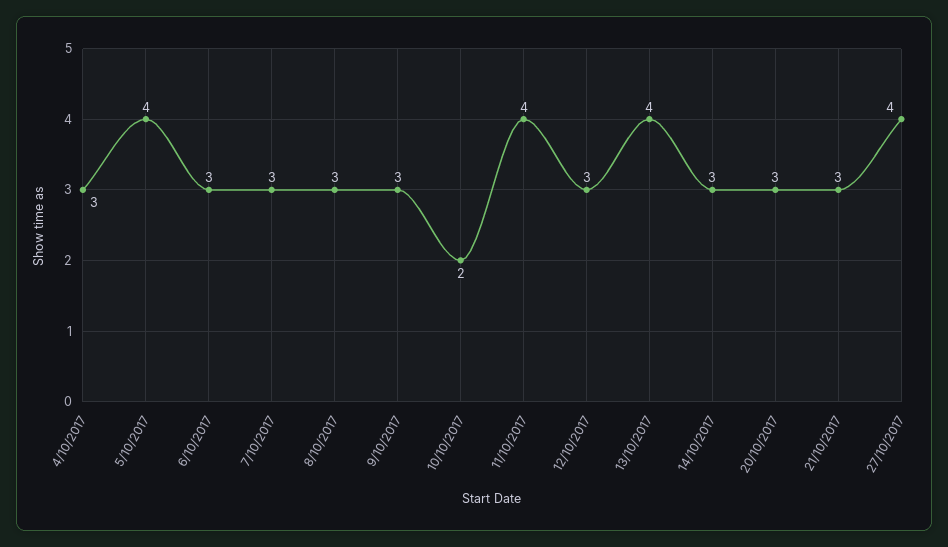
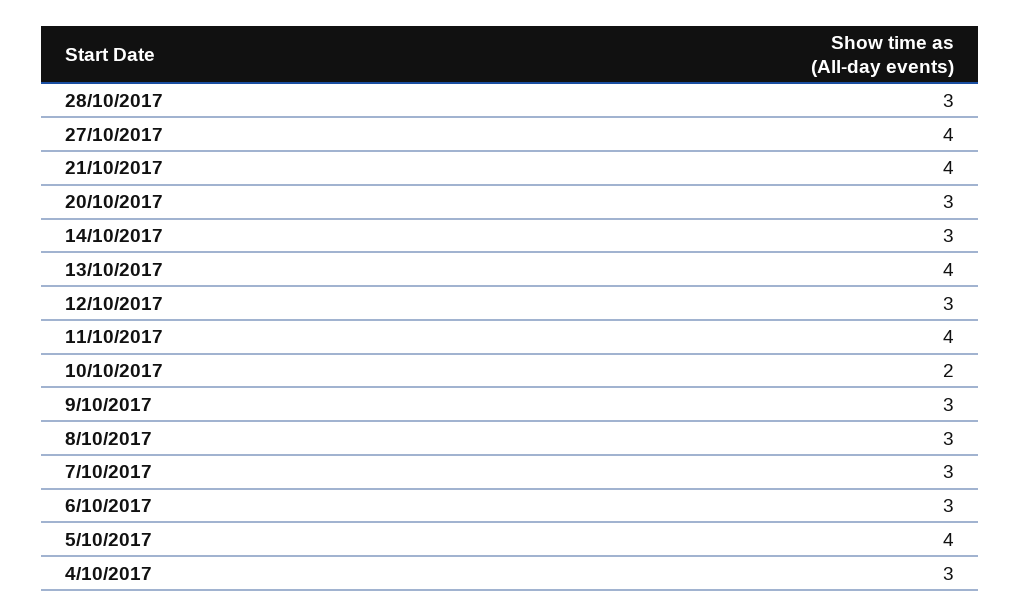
21/10/2017: 3 -> 4
28/10/2017: none -> 3

